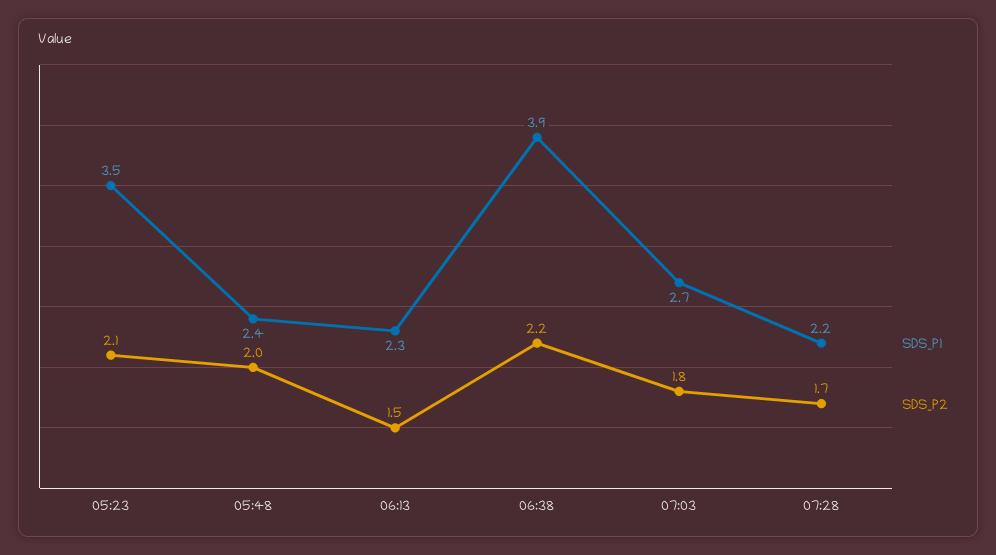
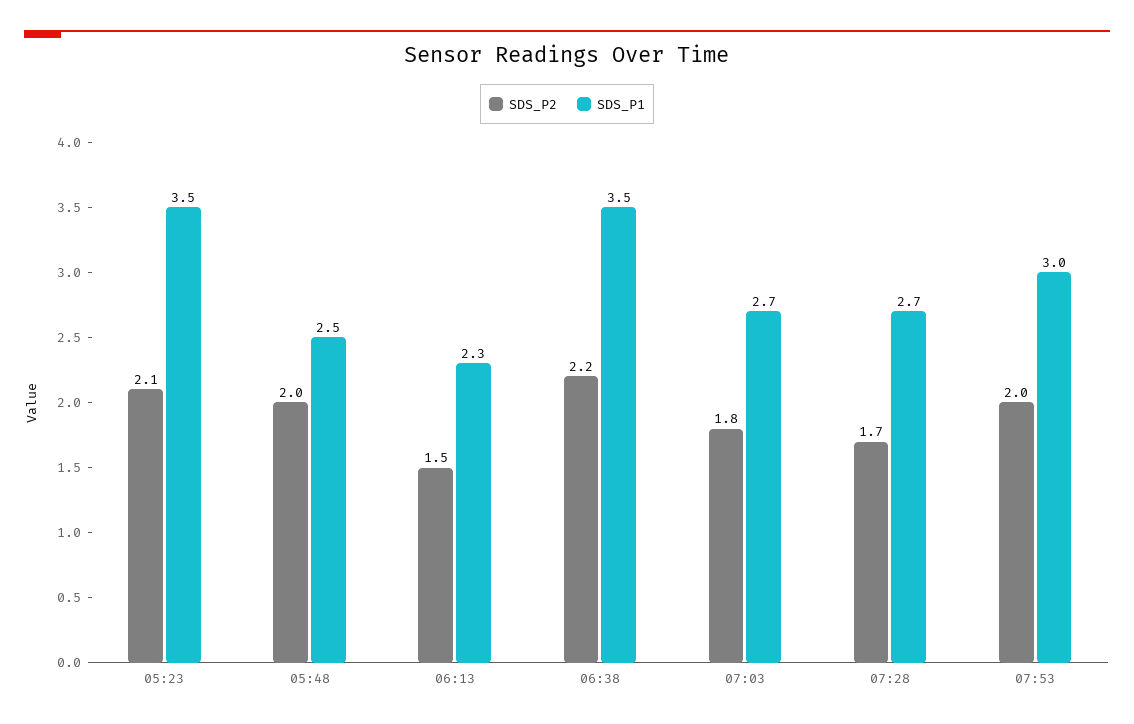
SDS_P1, 05:48: 2.4 -> 2.5
SDS_P1, 06:38: 3.9 -> 3.5
SDS_P1, 07:28: 2.2 -> 2.7
SDS_P2, 07:53: none -> 2
SDS_P1, 07:53: none -> 3

